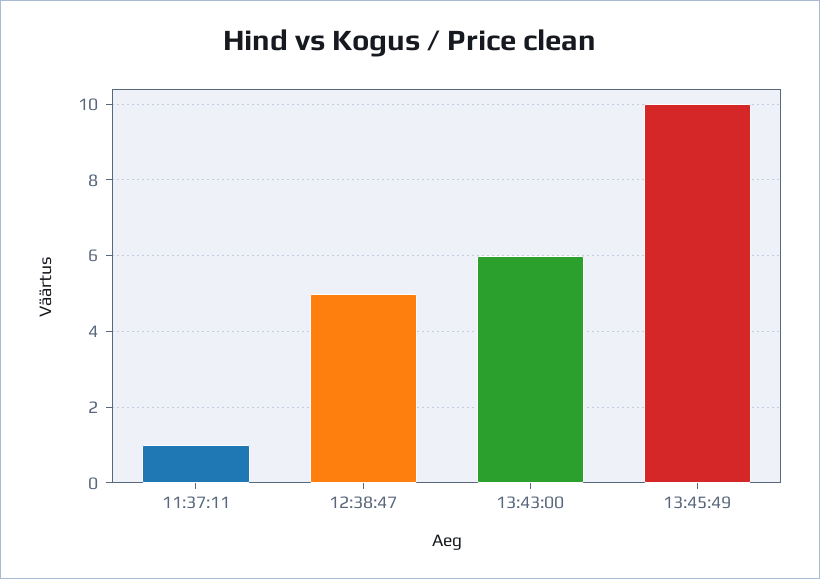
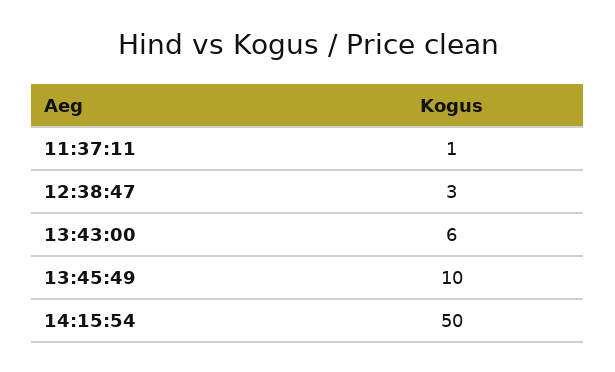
12:38:47: 5 -> 3
14:15:54: none -> 50

